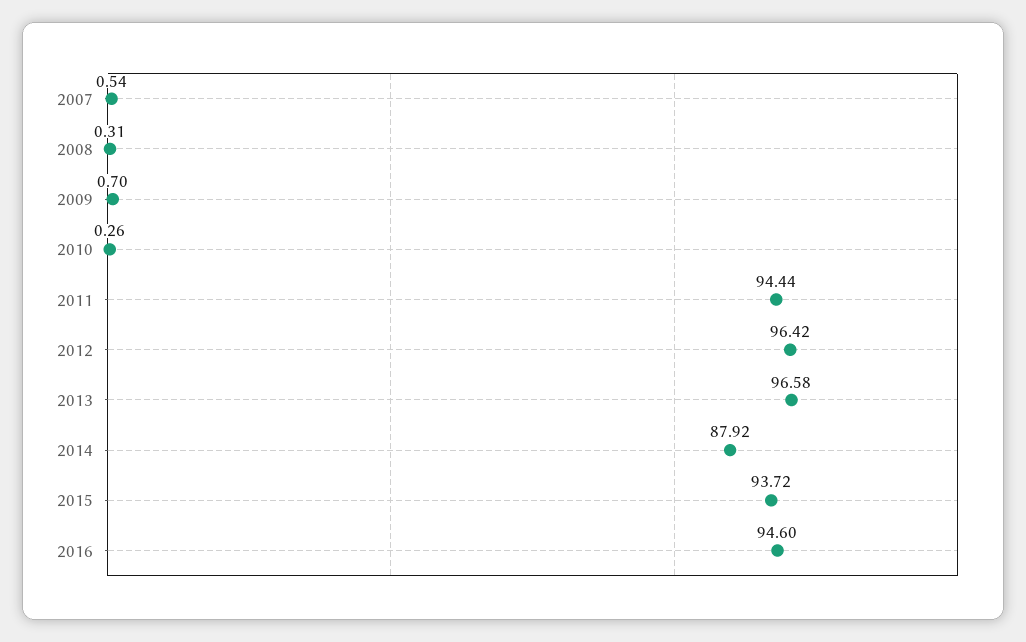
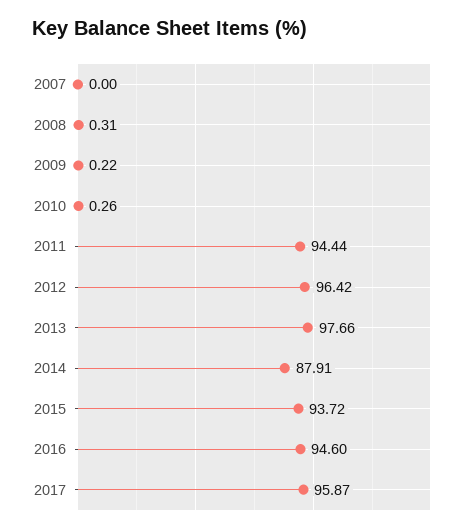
2007: 0.54 -> 0
2009: 0.7 -> 0.22
2013: 96.58 -> 97.66
2014: 87.92 -> 87.91
2017: none -> 95.87

